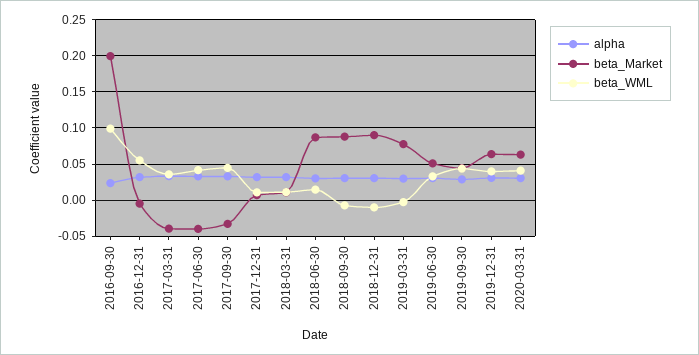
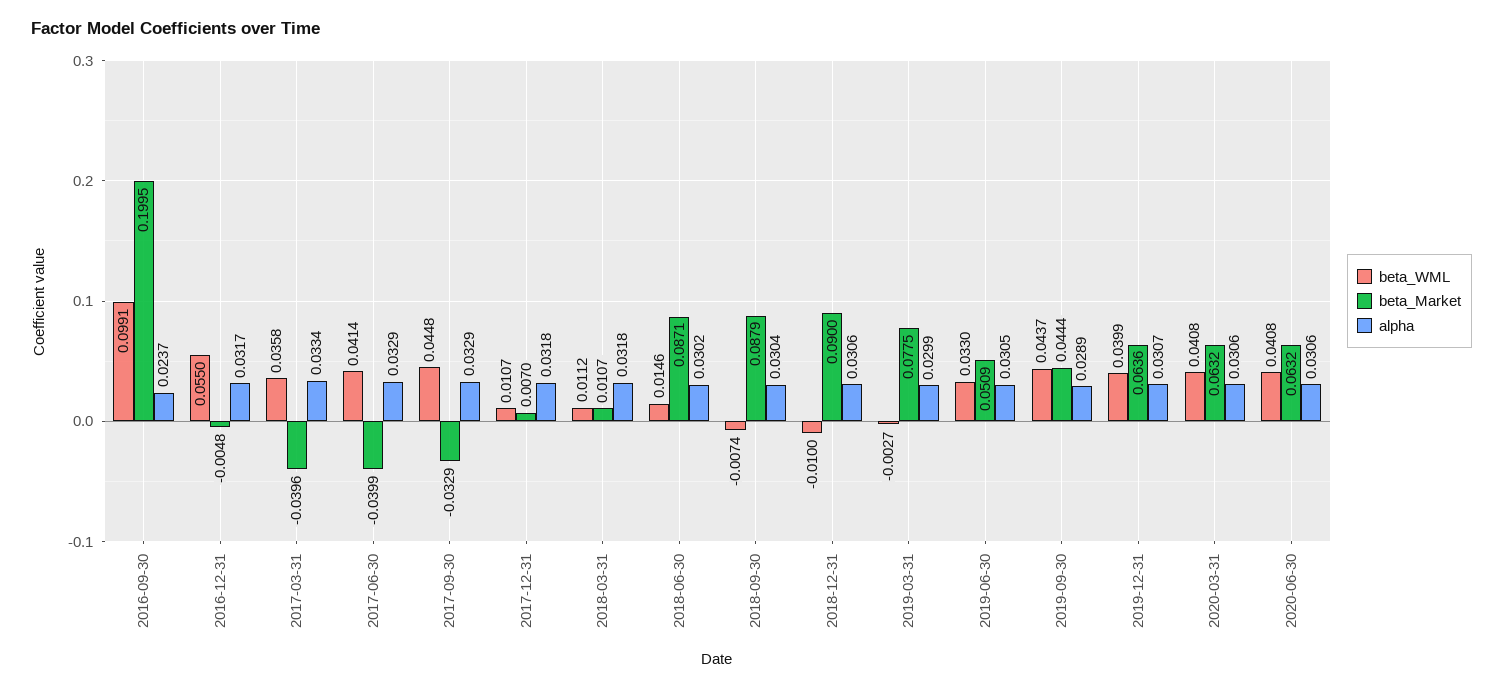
beta_WML, 2020-06-30: none -> 0.0408
beta_Market, 2020-06-30: none -> 0.0632
alpha, 2020-06-30: none -> 0.0306

